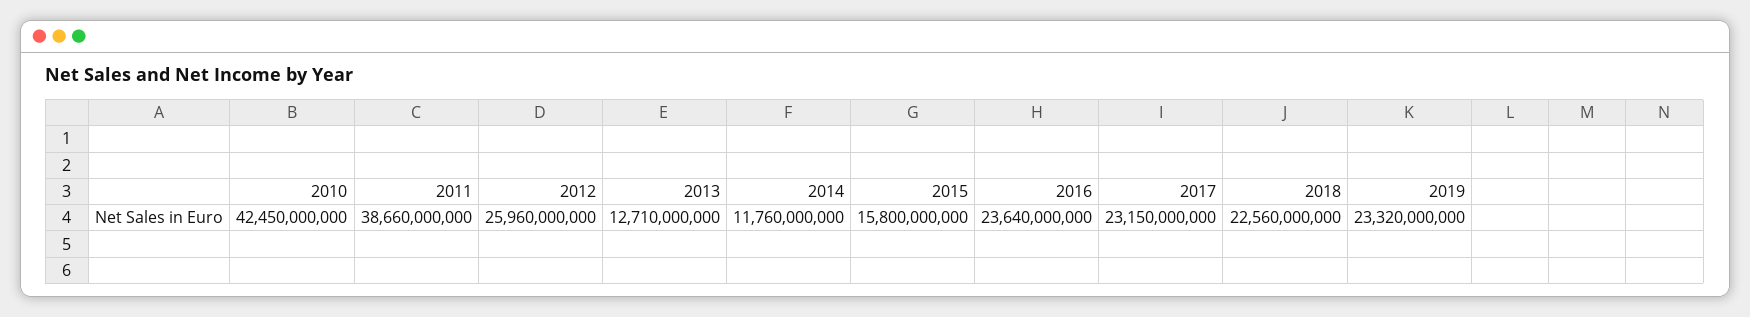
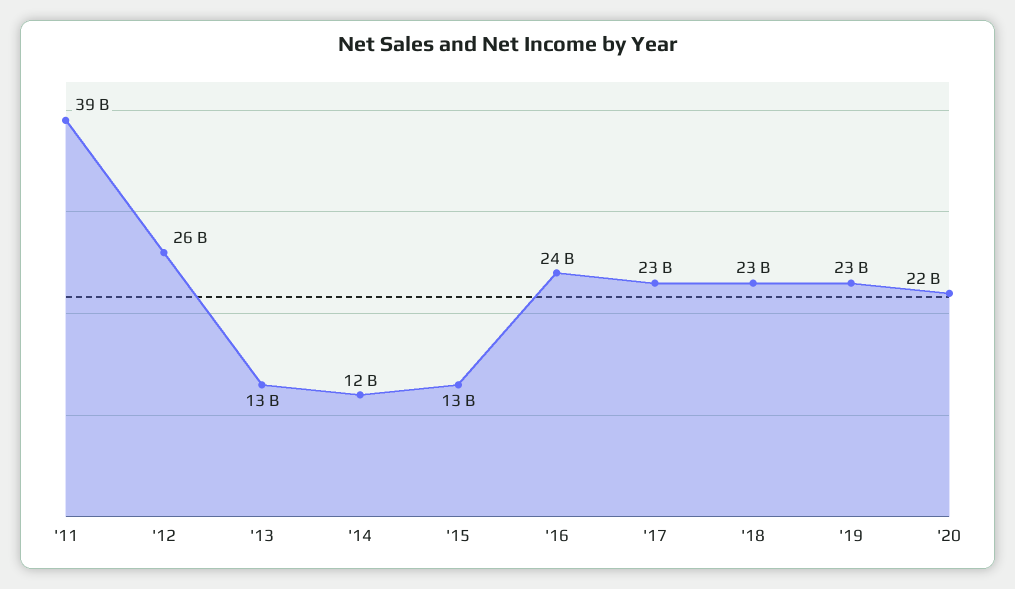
2010: 42450000000 -> none
2015: 15800000000 -> 13000000000
'20: none -> 22000000000

